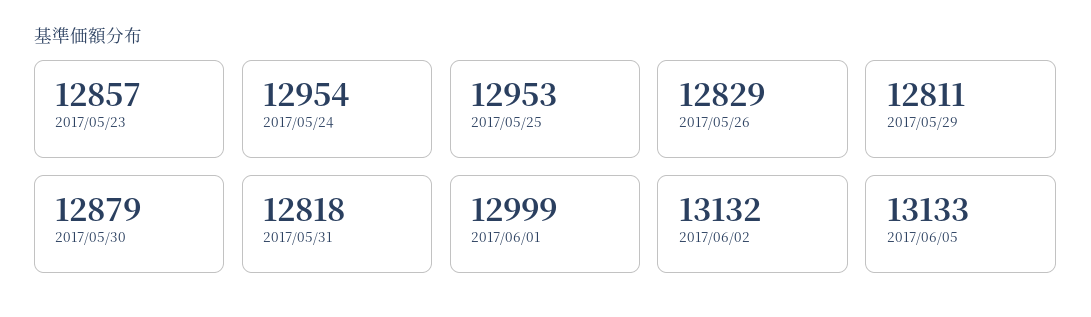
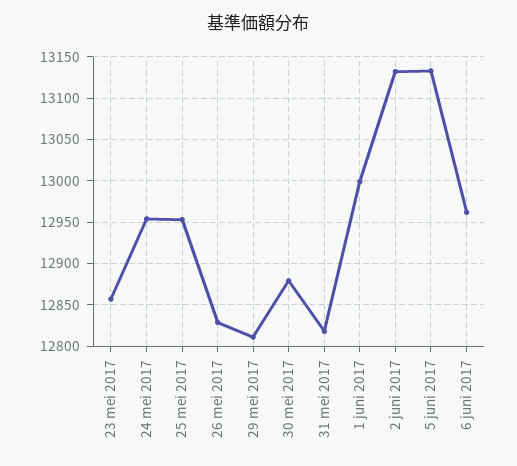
6 juni 2017: none -> 12960

